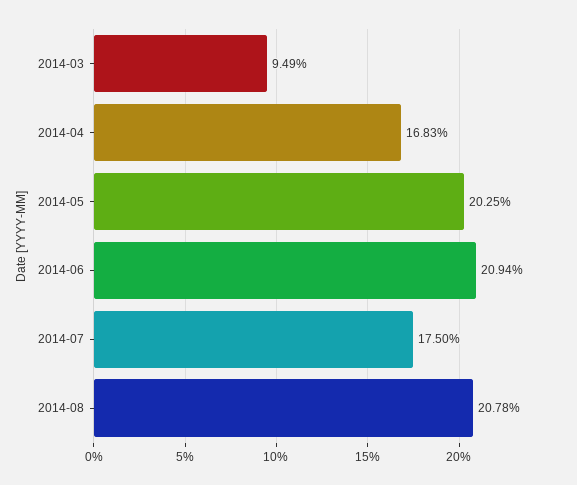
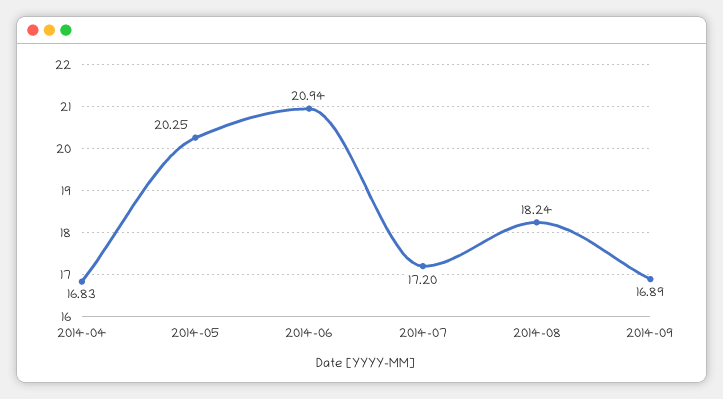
2014-03: 9.49 -> none
2014-07: 17.5 -> 17.2
2014-08: 20.78 -> 18.24
2014-09: none -> 16.89

